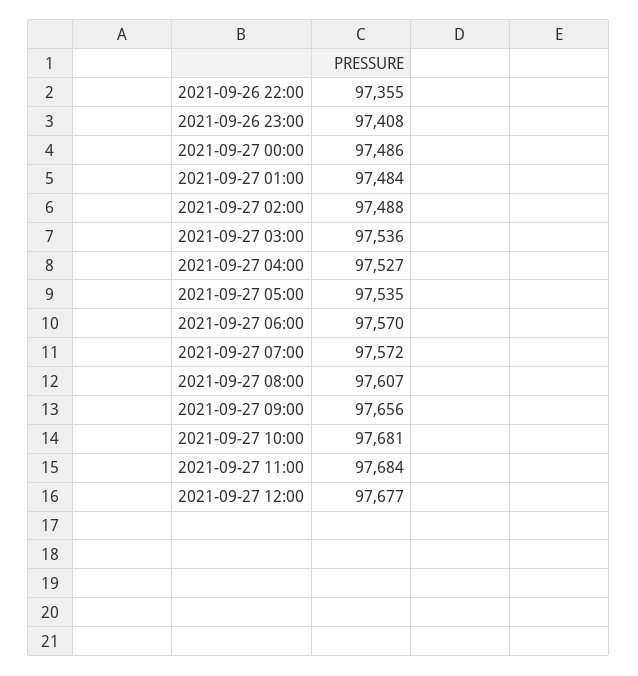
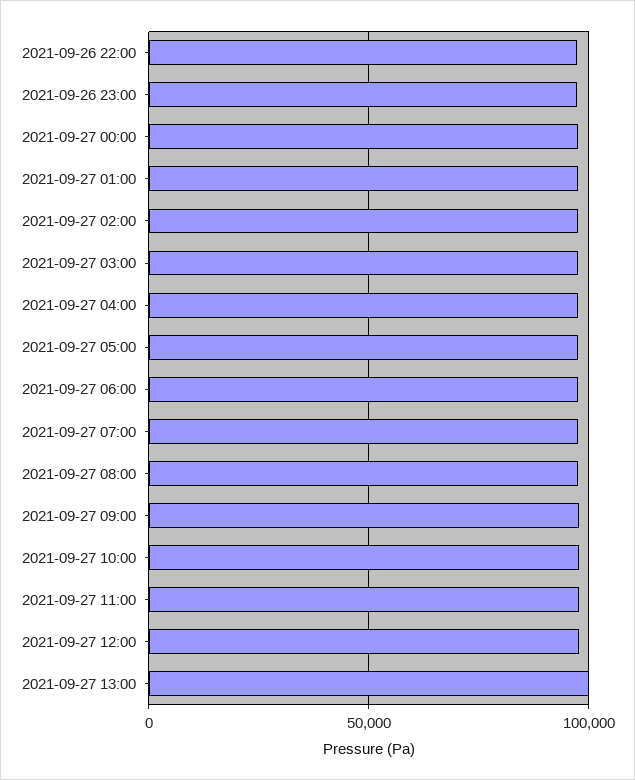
2021-09-27 13:00: none -> 100000

